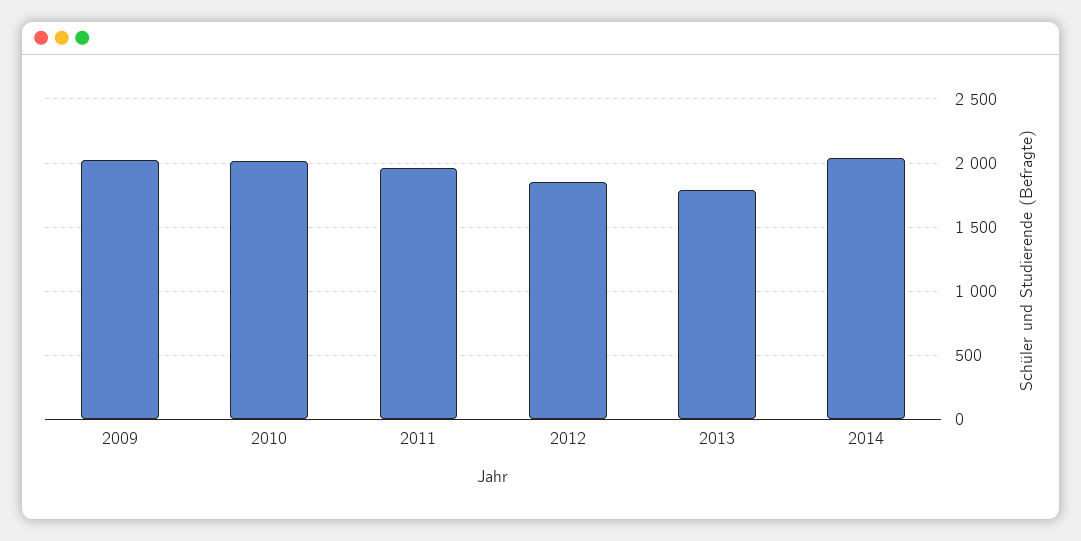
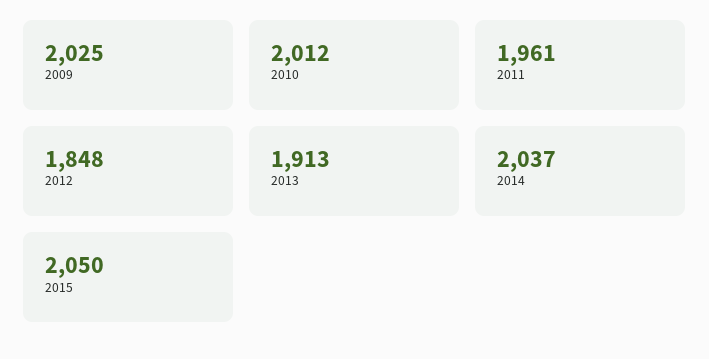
2013: 1800 -> 1913
2015: none -> 2050

